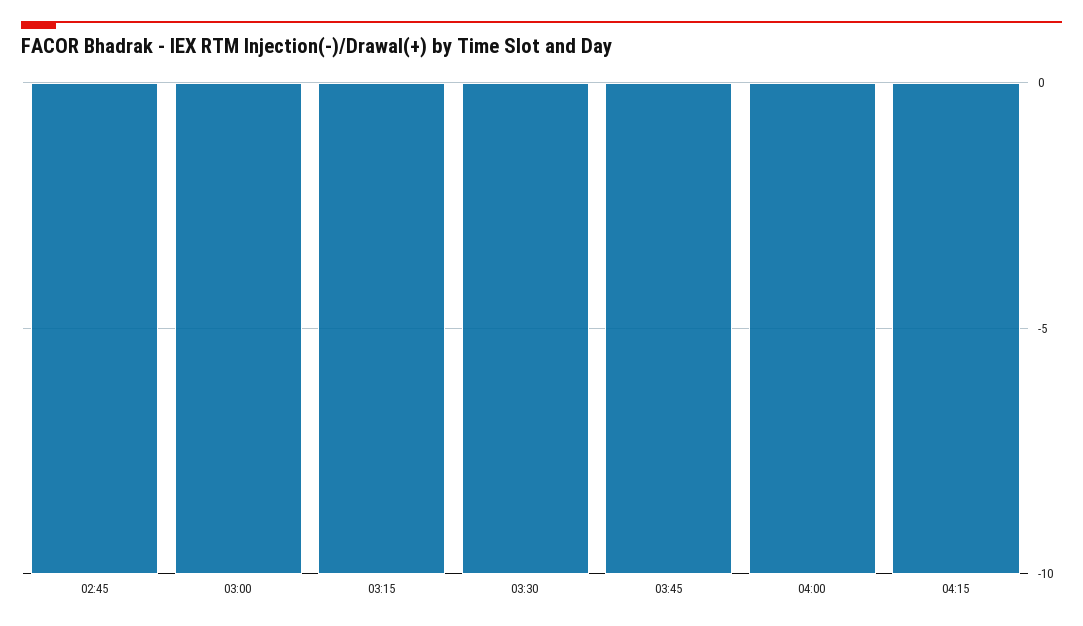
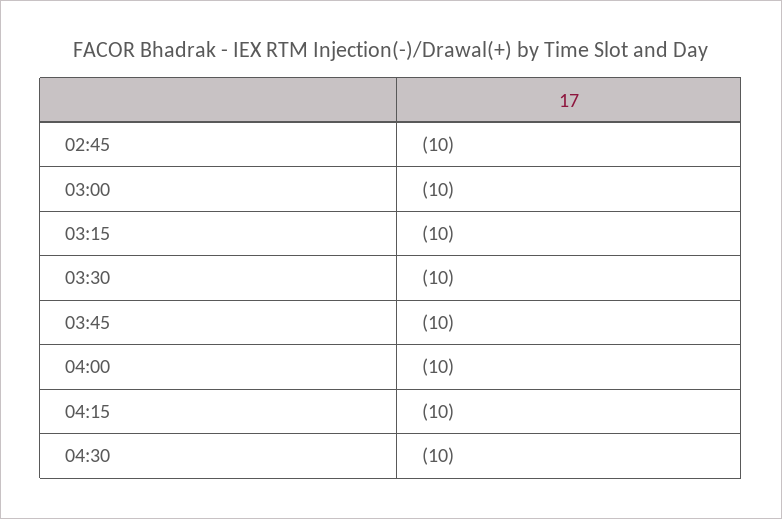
04:30: none -> -10

